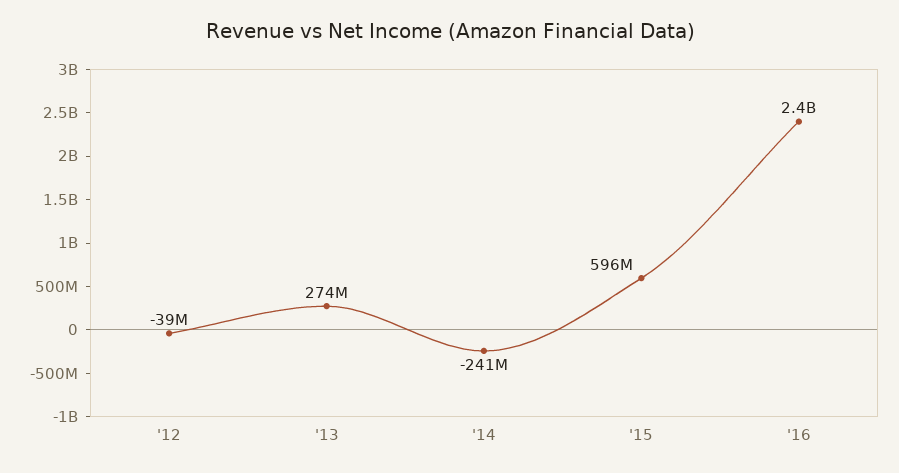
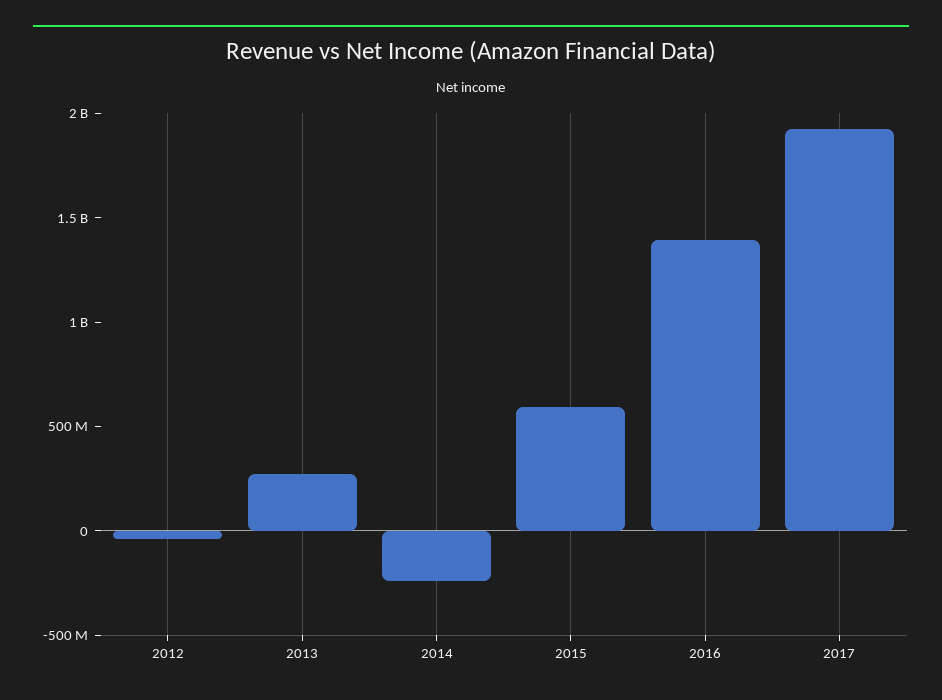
'16: 2400000000 -> 1400000000
2017: none -> 1900000000

